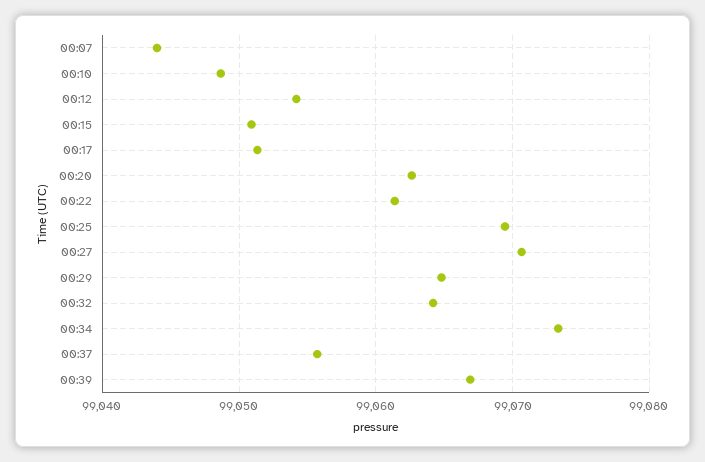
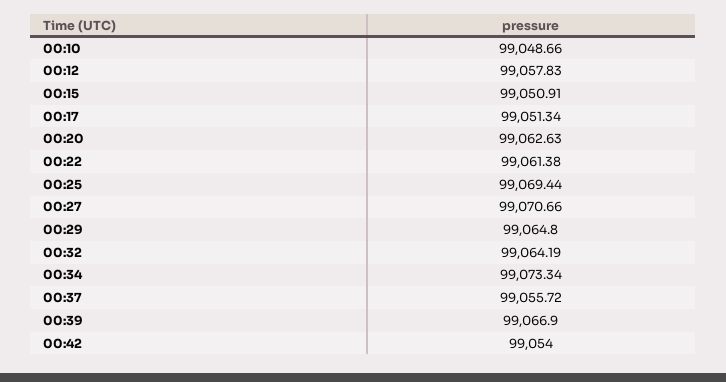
00:07: 99044 -> none
00:12: 99054 -> 99057.83
00:42: none -> 99054

